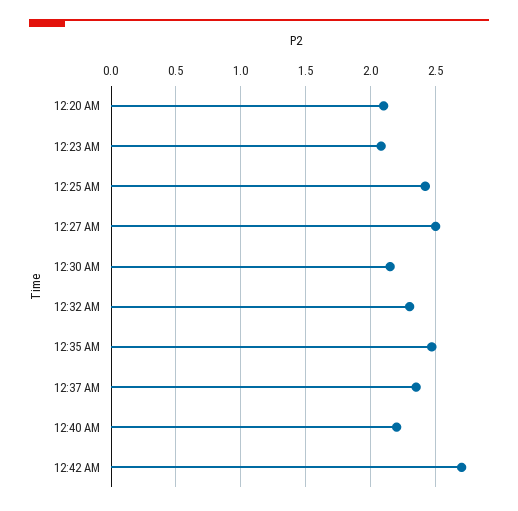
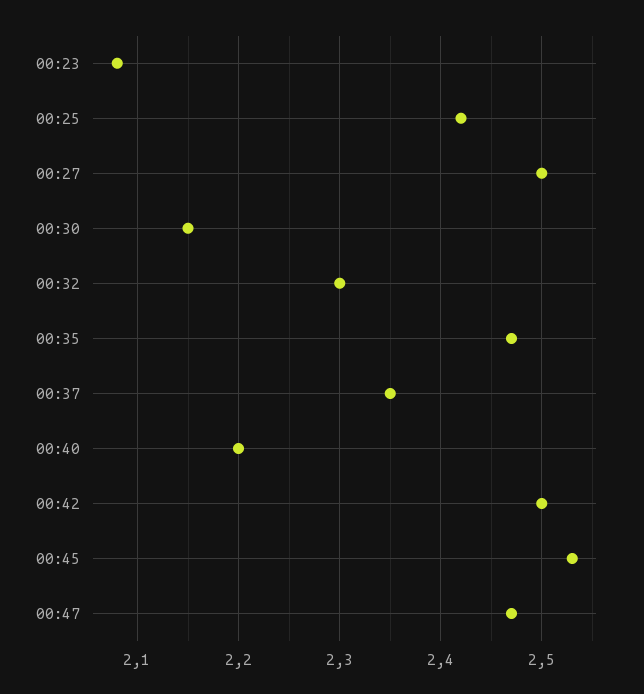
12:20 AM: 2.1 -> none
12:42 AM: 2.7 -> 2.5
00:45: none -> 2.53
00:47: none -> 2.47

